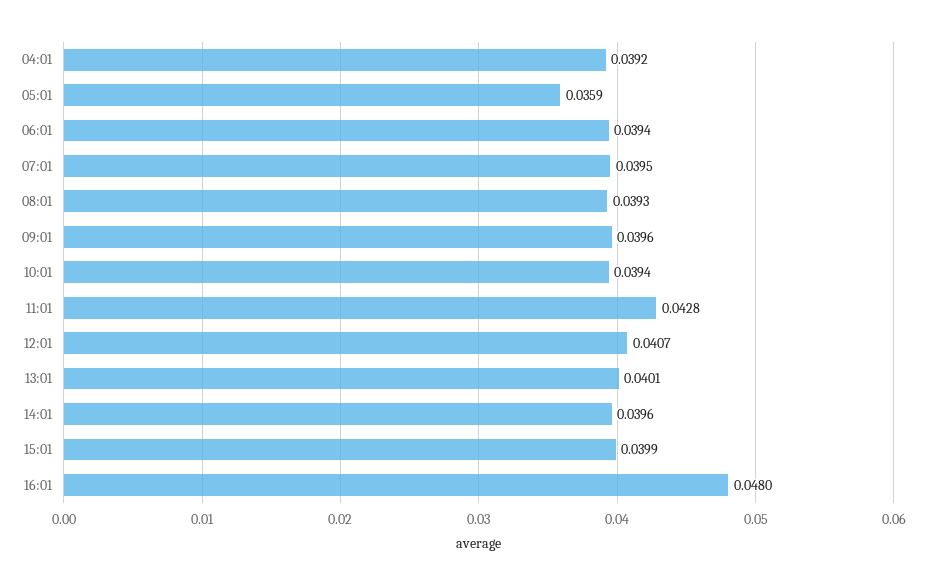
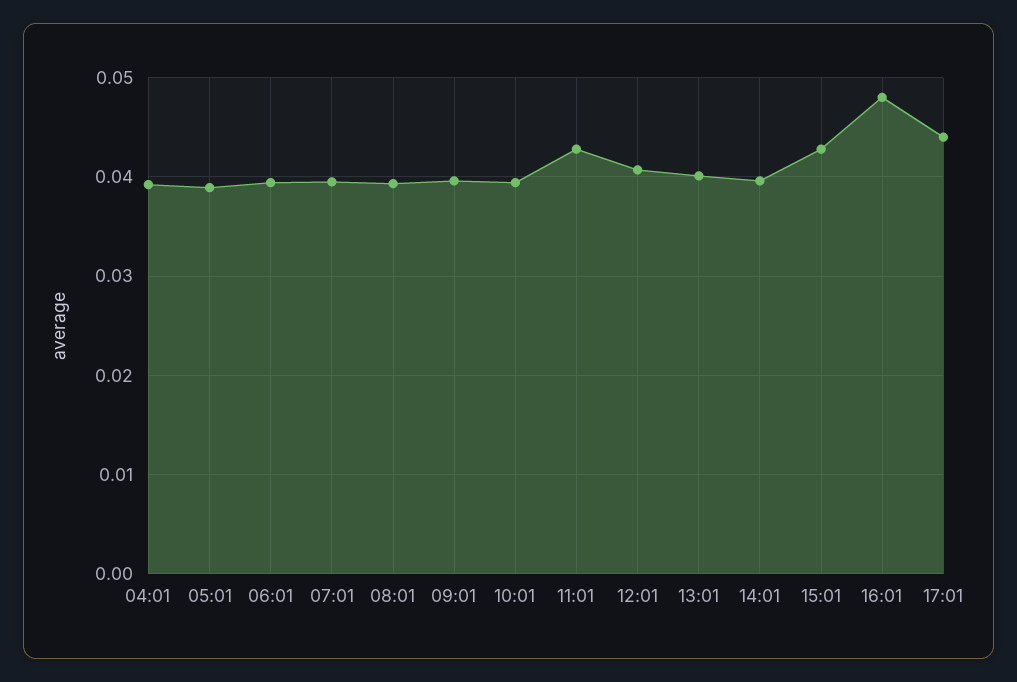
05:01: 0.0359 -> 0.039
15:01: 0.0399 -> 0.043
17:01: none -> 0.044

